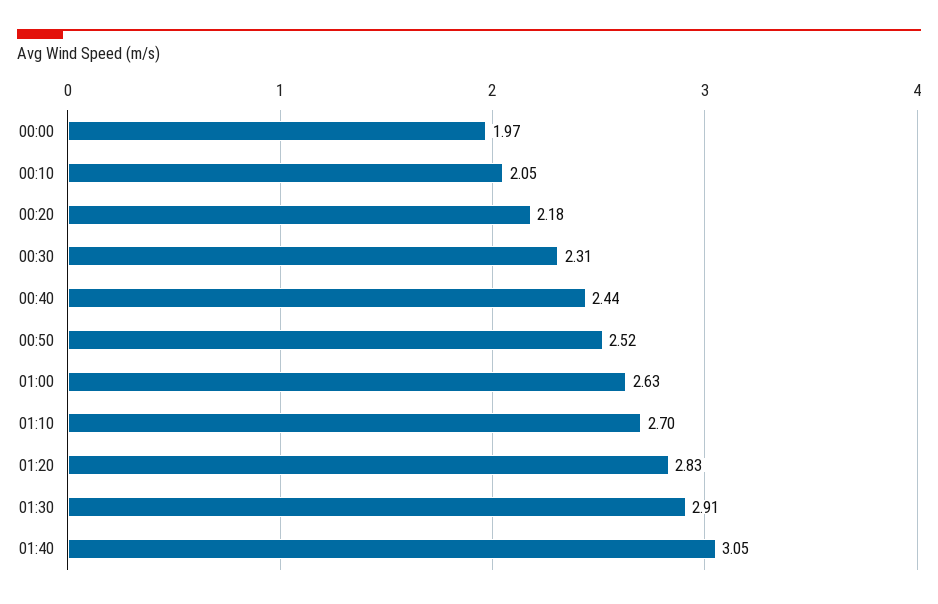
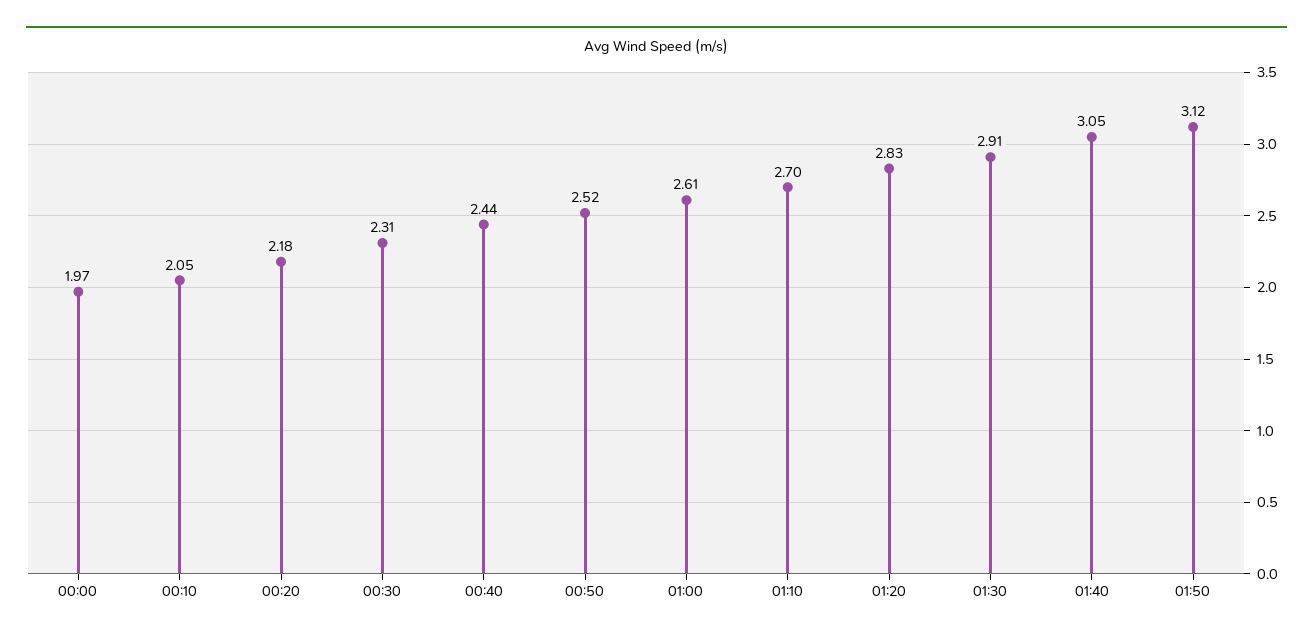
01:00: 2.63 -> 2.61
01:50: none -> 3.12

